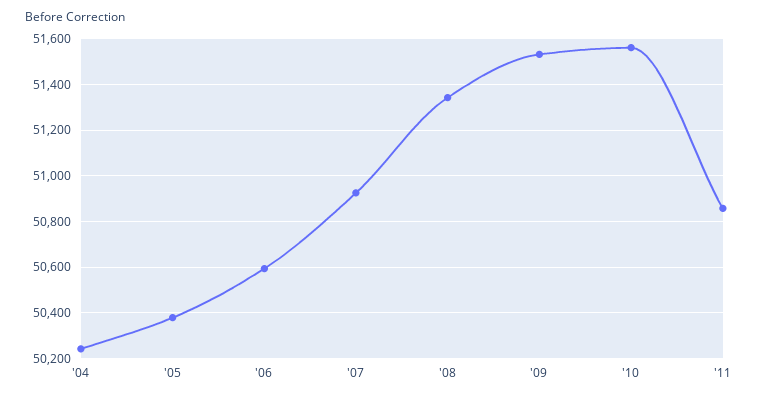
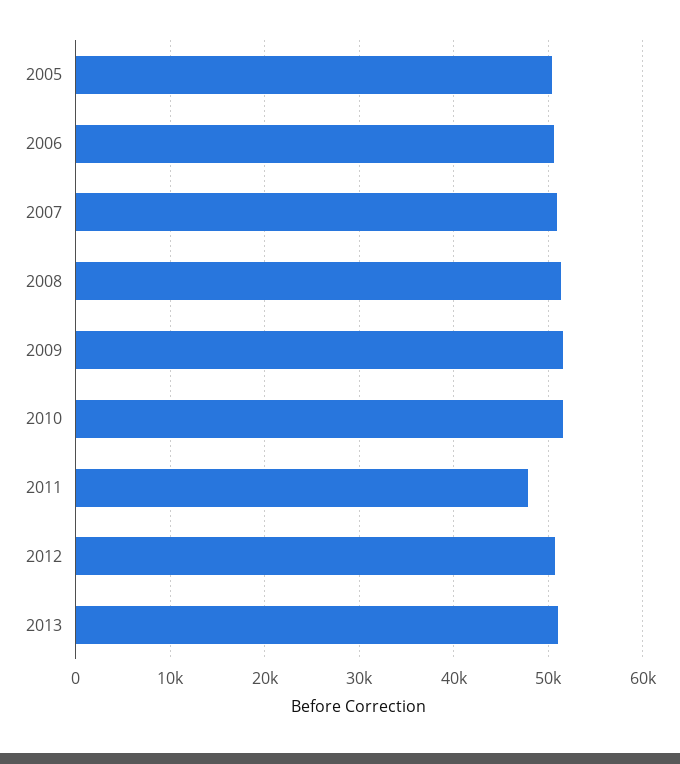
'04: 50250 -> none
'11: 50850 -> 48000
2012: none -> 51000
2013: none -> 51000

